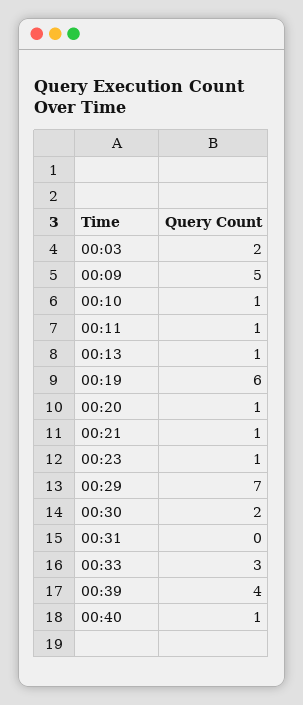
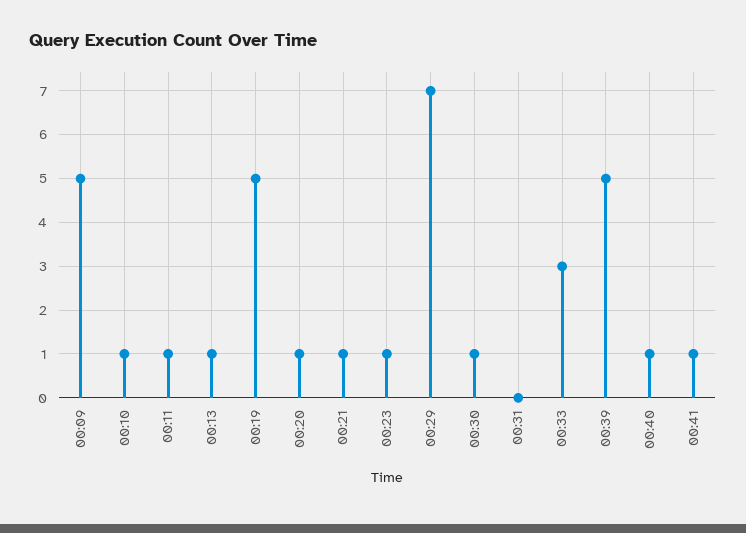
00:03: 2 -> none
00:19: 6 -> 5
00:30: 2 -> 1
00:39: 4 -> 5
00:41: none -> 1

